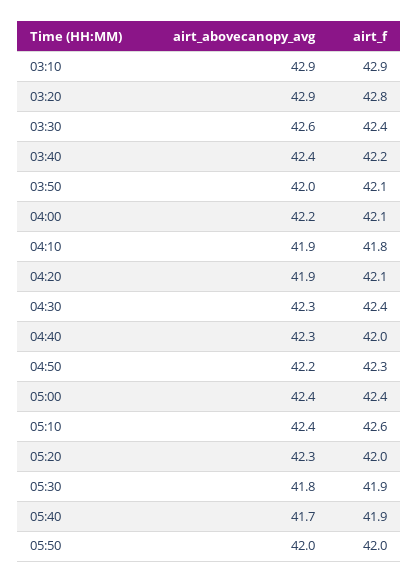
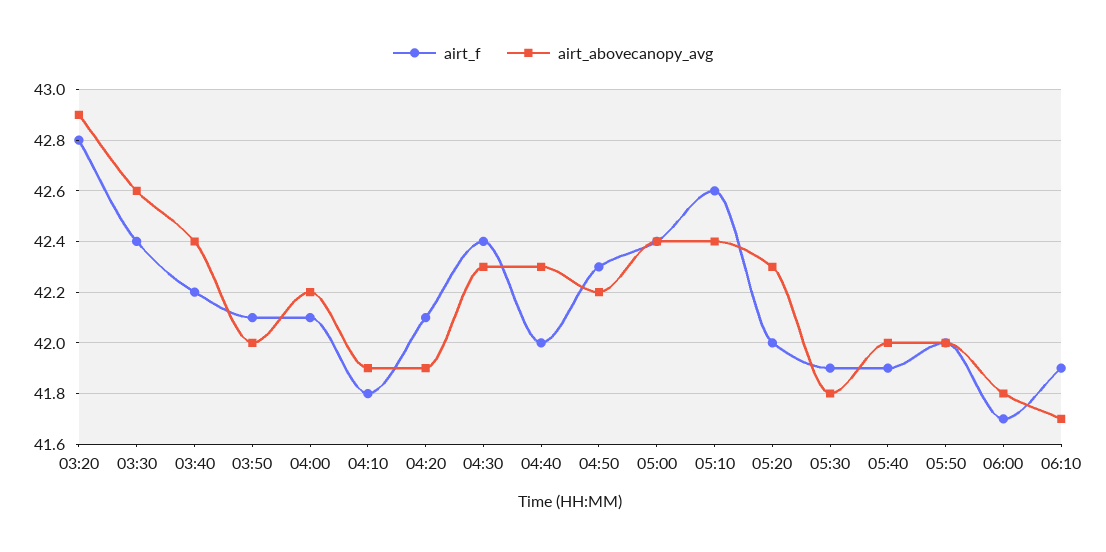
airt_abovecanopy_avg, 03:10: 42.9 -> none
airt_f, 03:10: 42.9 -> none
airt_abovecanopy_avg, 05:40: 41.7 -> 42
airt_f, 06:00: none -> 41.7
airt_abovecanopy_avg, 06:00: none -> 41.8
airt_f, 06:10: none -> 41.9
airt_abovecanopy_avg, 06:10: none -> 41.7

